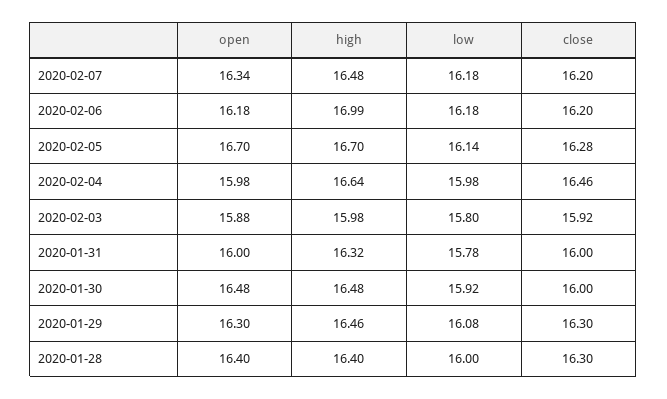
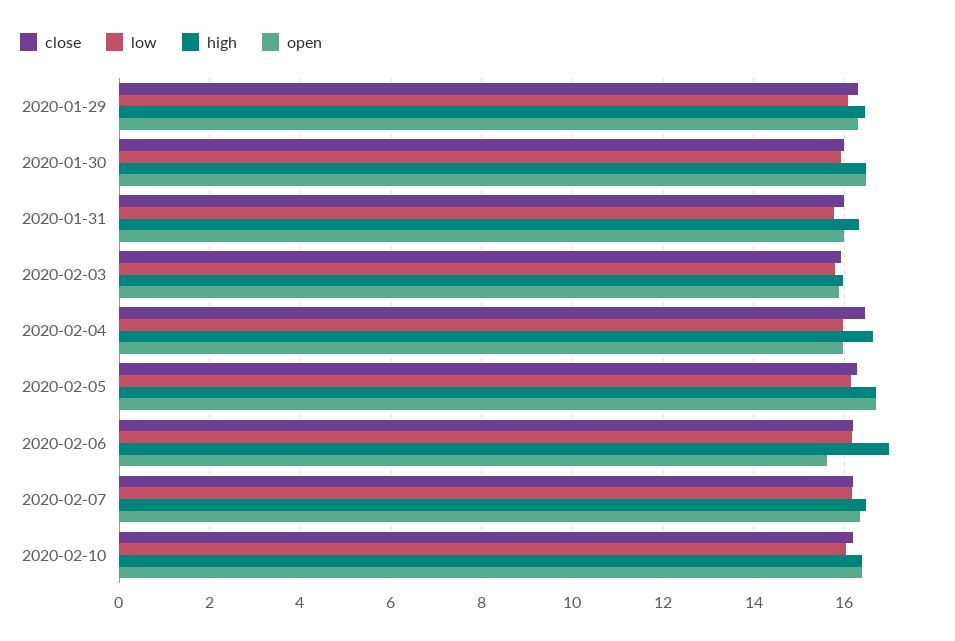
open, 2020-02-06: 16.18 -> 15.6
open, 2020-01-28: 16.4 -> none
high, 2020-01-28: 16.4 -> none
low, 2020-01-28: 16 -> none
close, 2020-01-28: 16.3 -> none
close, 2020-02-10: none -> 16.2
low, 2020-02-10: none -> 16
high, 2020-02-10: none -> 16.4
open, 2020-02-10: none -> 16.4

